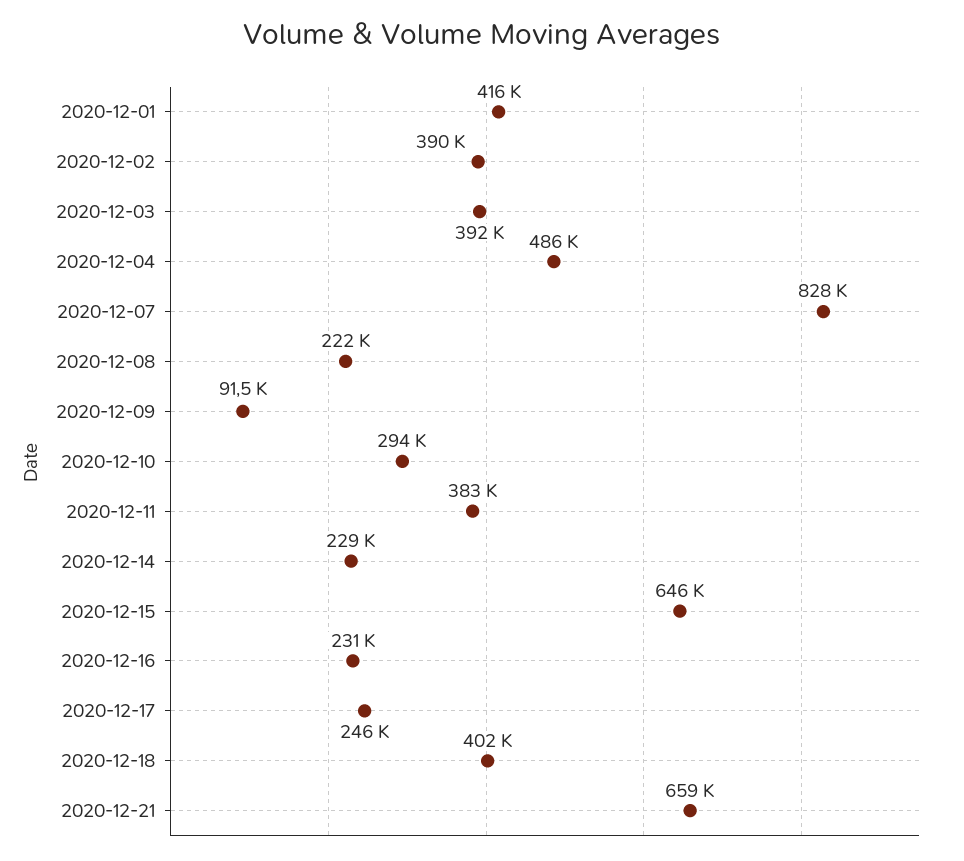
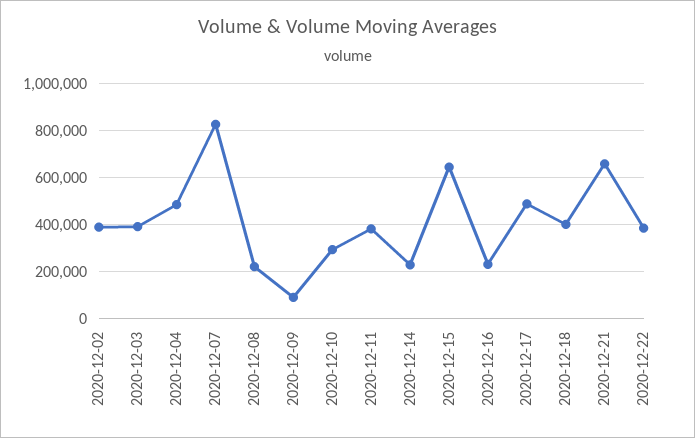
2020-12-01: 416000 -> none
2020-12-17: 246000 -> 500000
2020-12-22: none -> 400000

